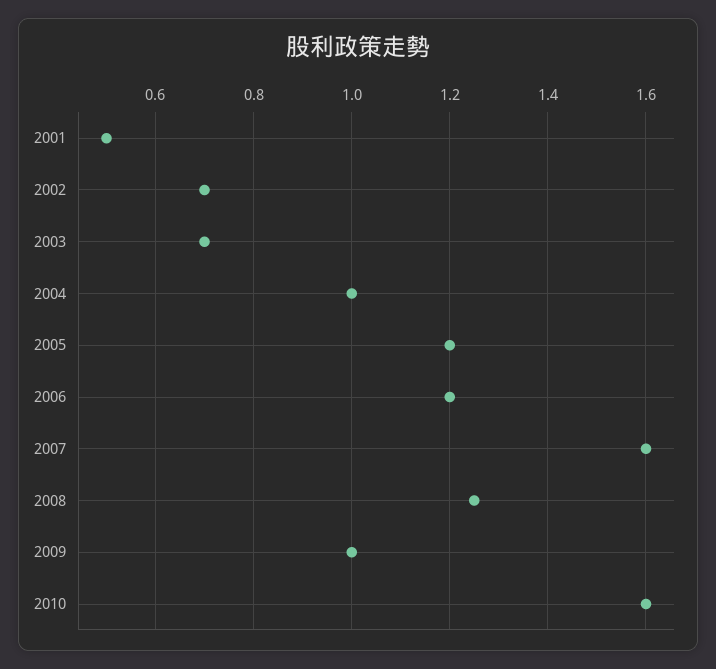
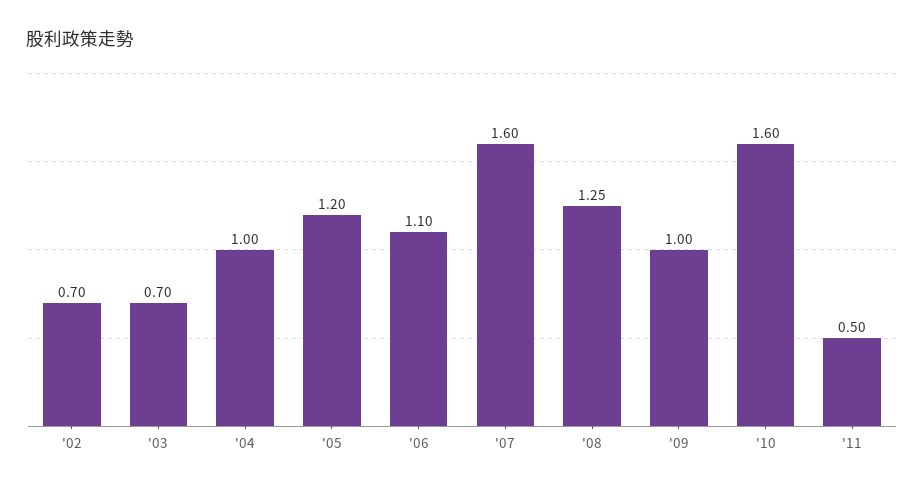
2001: 0.5 -> none
2006: 1.2 -> 1.1
'11: none -> 0.5

